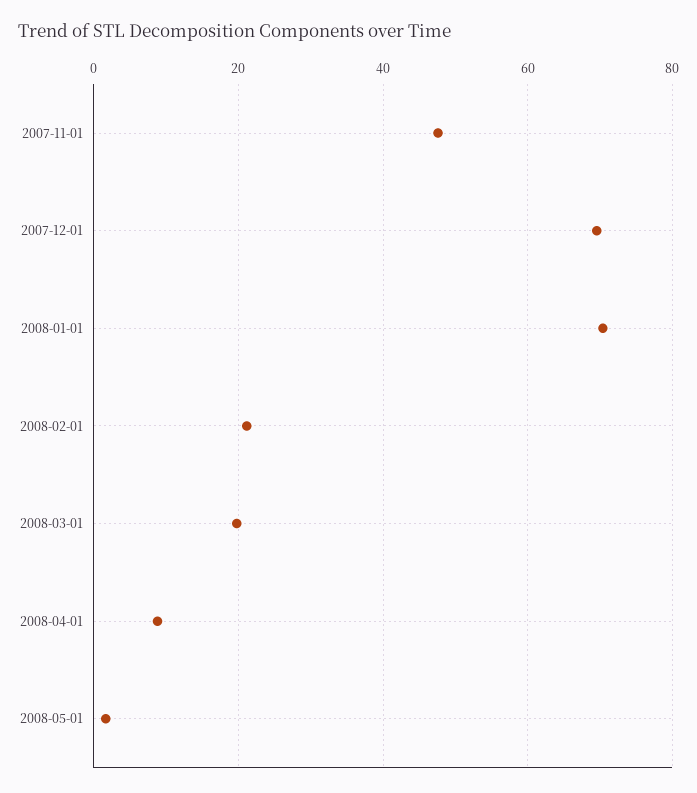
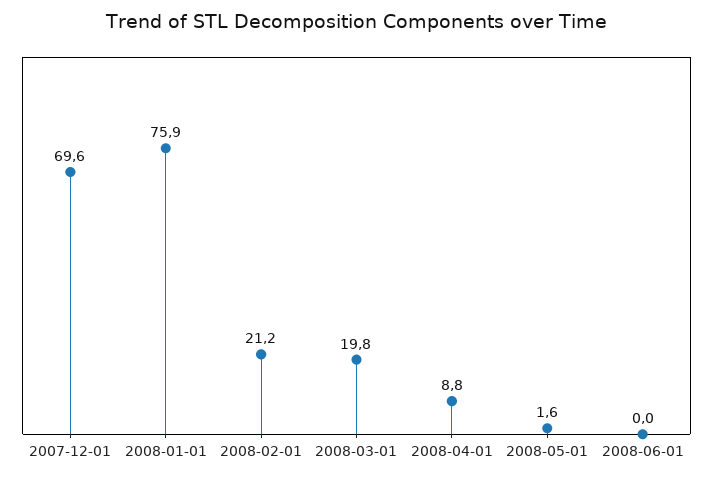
2007-11-01: 48 -> none
2008-01-01: 70 -> 75.9
2008-06-01: none -> 0

